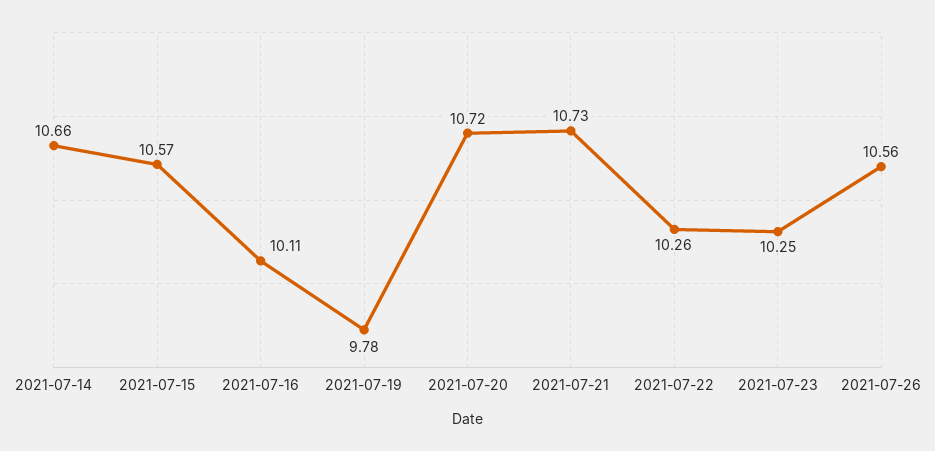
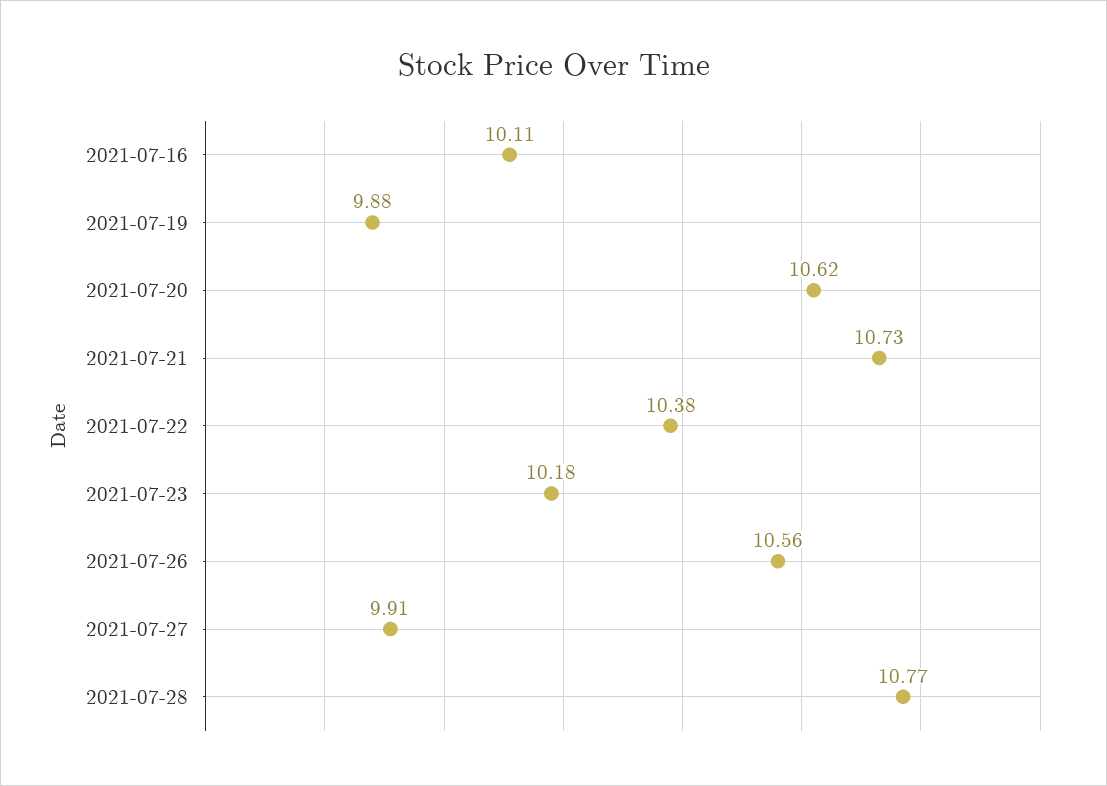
2021-07-14: 10.66 -> none
2021-07-15: 10.57 -> none
2021-07-19: 9.78 -> 9.88
2021-07-20: 10.72 -> 10.62
2021-07-22: 10.26 -> 10.38
2021-07-23: 10.25 -> 10.18
2021-07-27: none -> 9.91
2021-07-28: none -> 10.77

